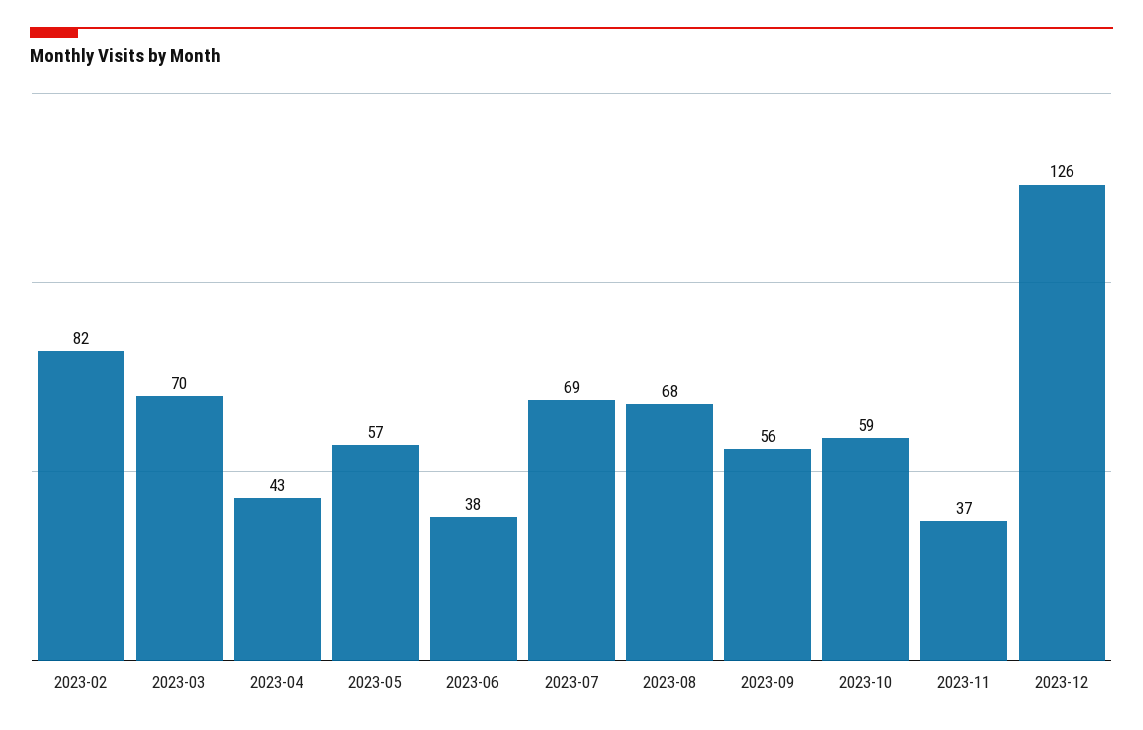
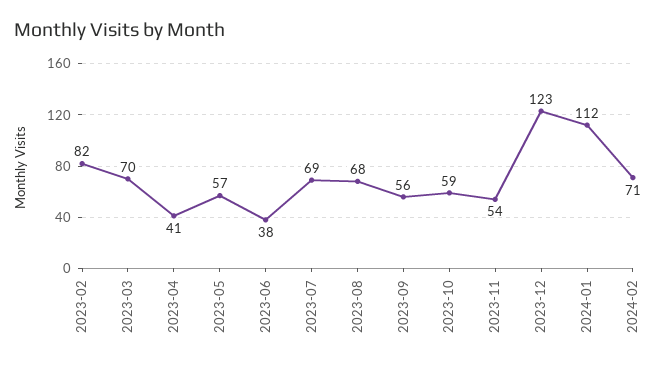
2023-04: 43 -> 41
2023-11: 37 -> 54
2023-12: 126 -> 123
2024-01: none -> 112
2024-02: none -> 71

